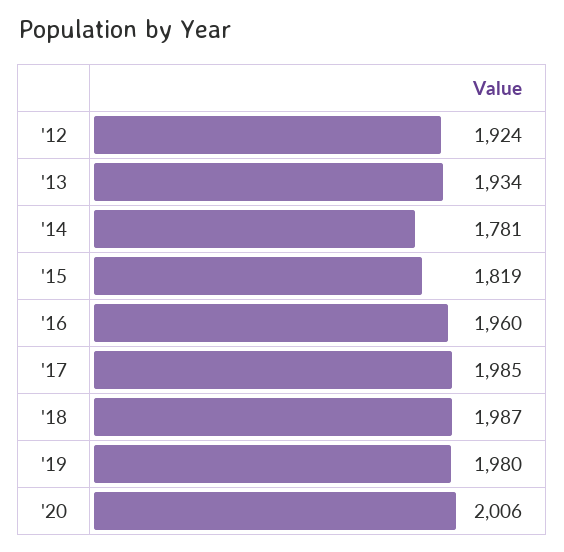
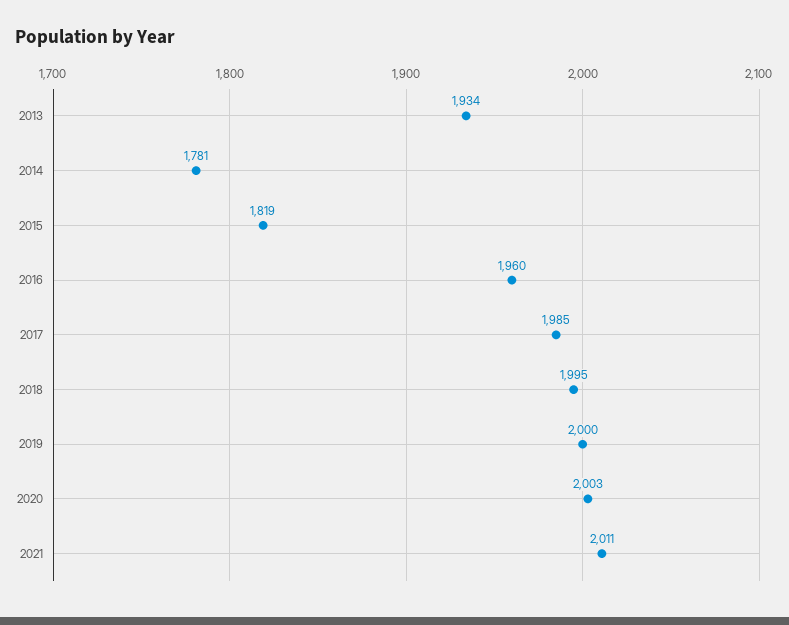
'12: 1924 -> none
'18: 1987 -> 1995
'19: 1980 -> 2000
'20: 2006 -> 2003
2021: none -> 2011

